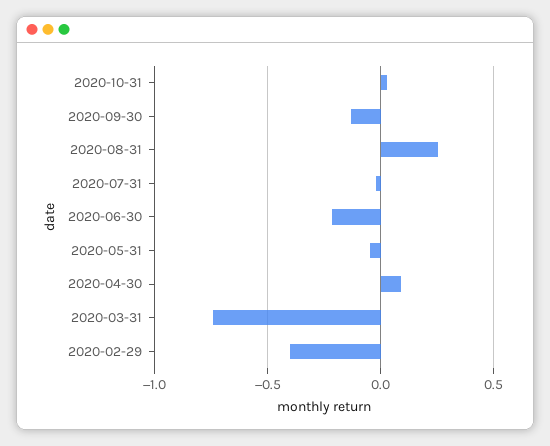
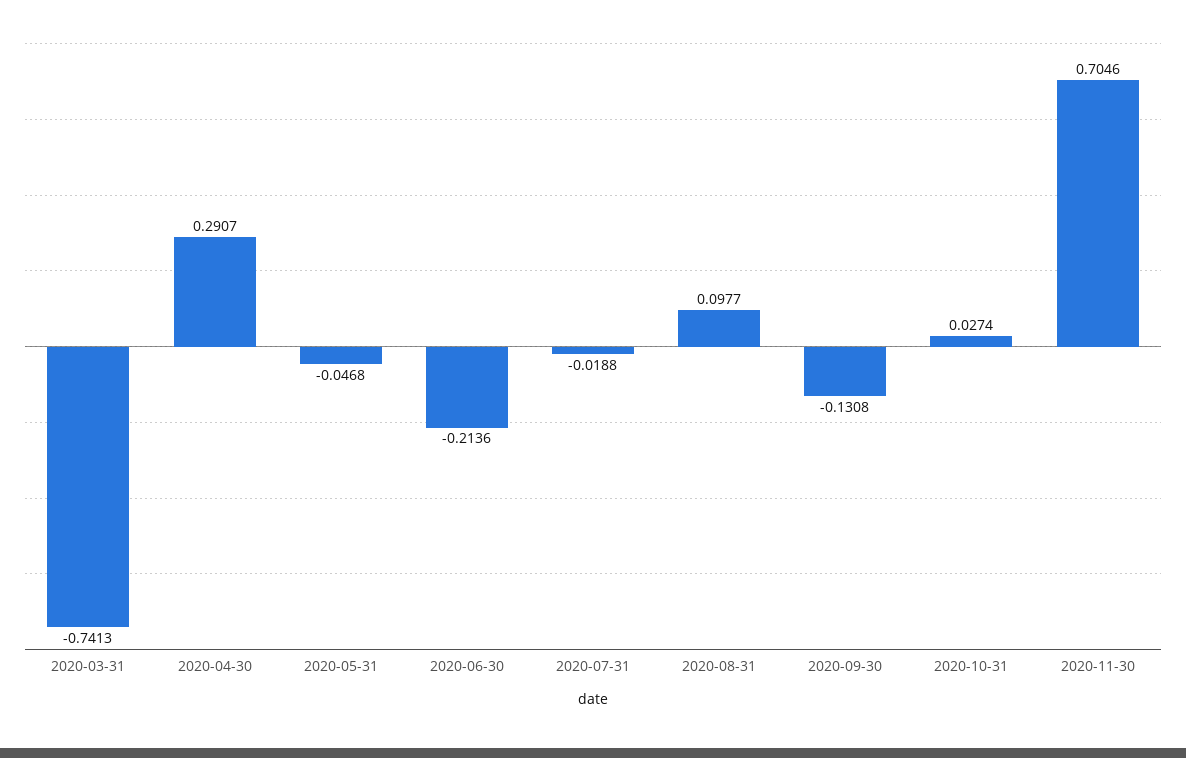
2020-08-31: 0.25 -> 0.0977
2020-04-30: 0.1 -> 0.2907
2020-02-29: -0.4 -> none
2020-11-30: none -> 0.7046

